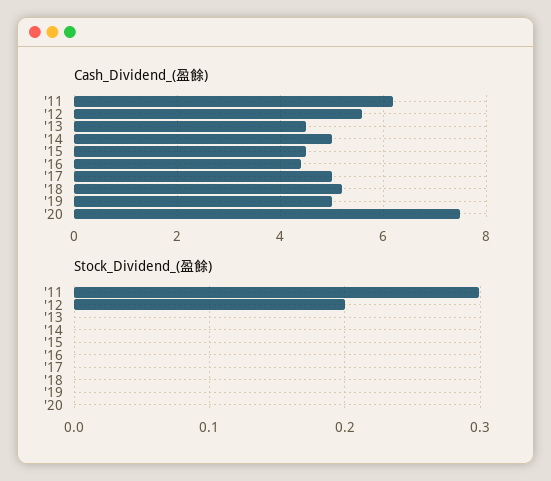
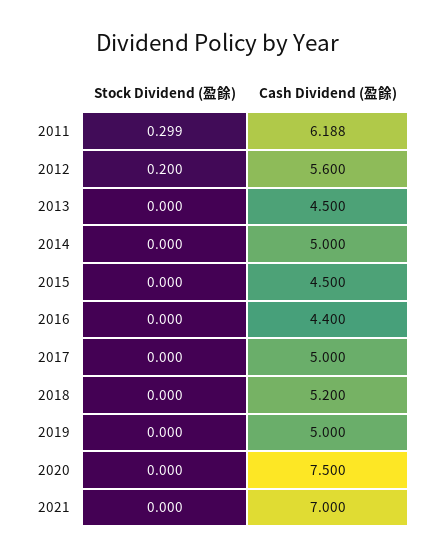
Stock_Dividend_(盈餘), 2021: none -> 0
Cash_Dividend_(盈餘), 2021: none -> 7

